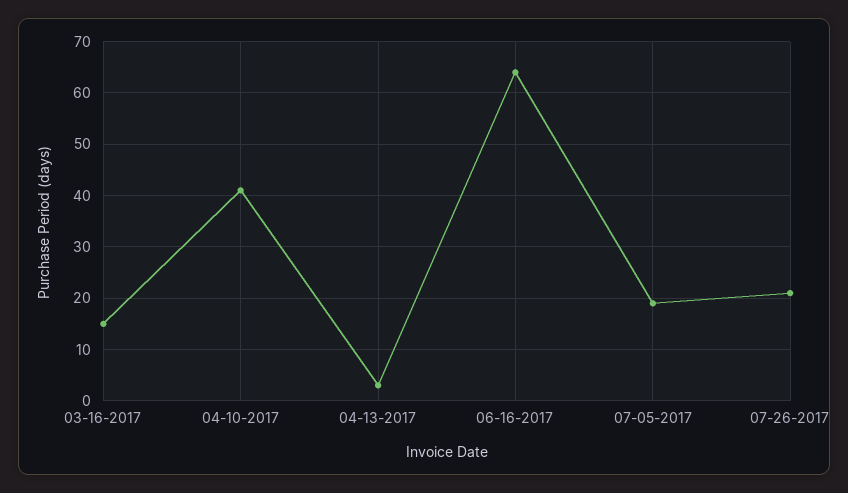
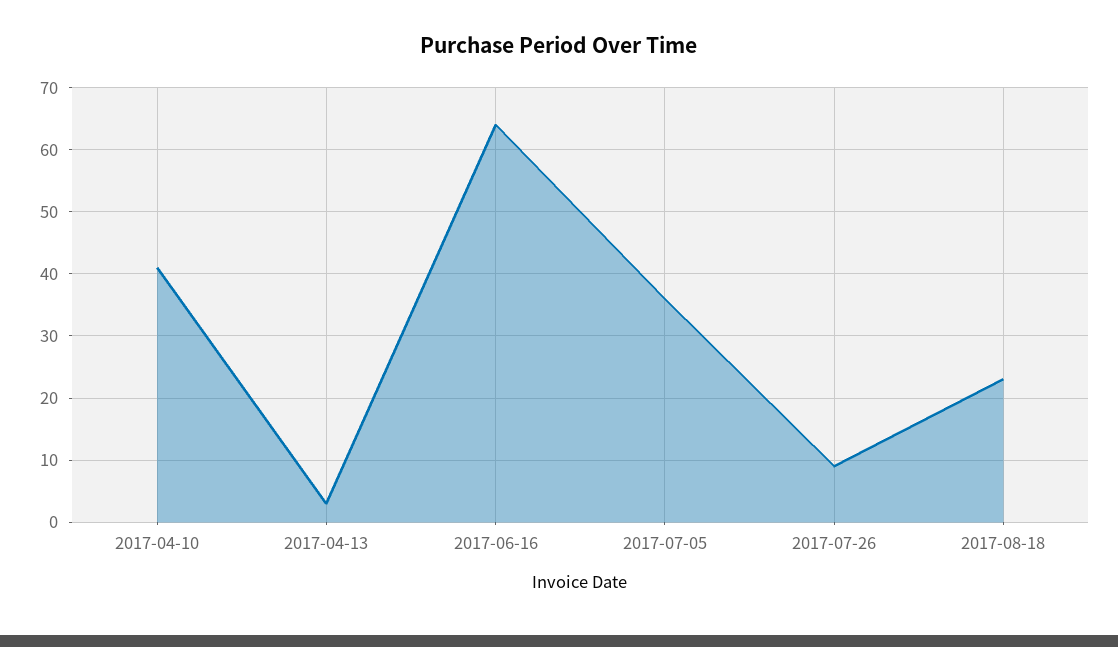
03-16-2017: 15 -> none
07-05-2017: 20 -> 36
07-26-2017: 20 -> 9
2017-08-18: none -> 23

